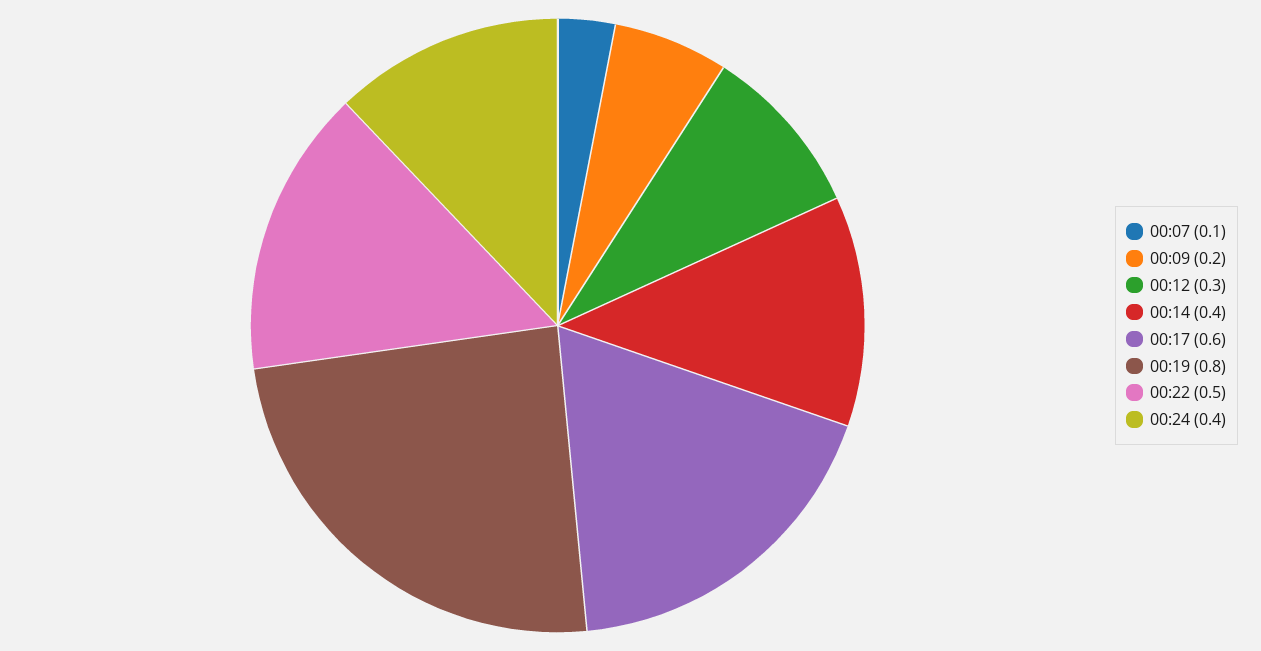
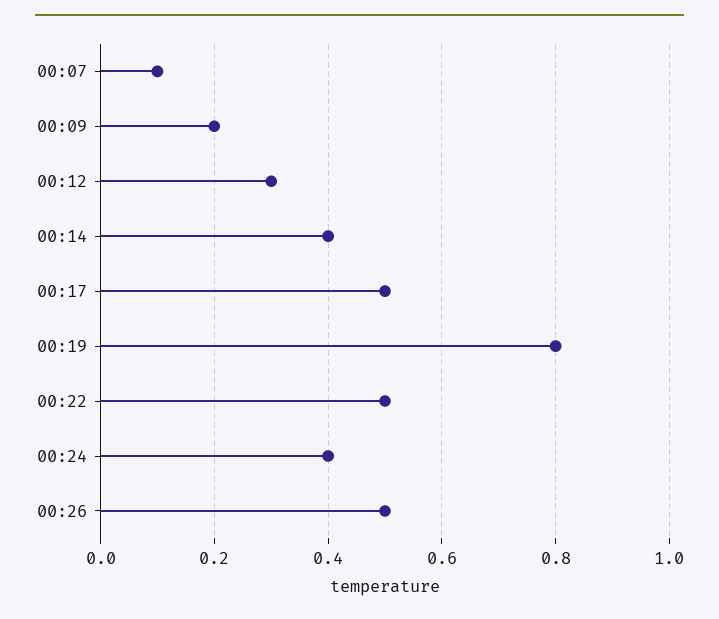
00:17: 0.6 -> 0.5
00:26: none -> 0.5

